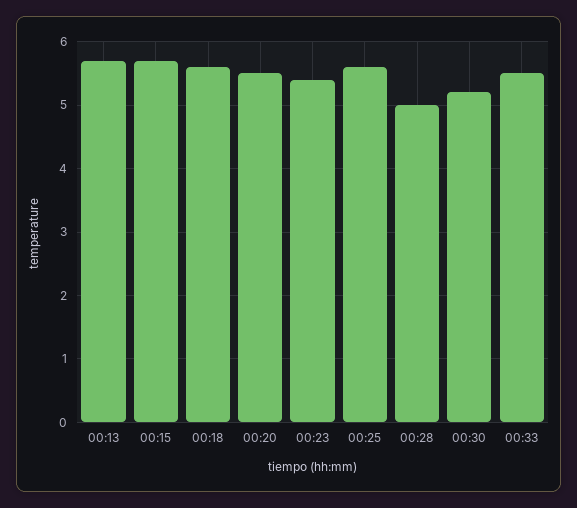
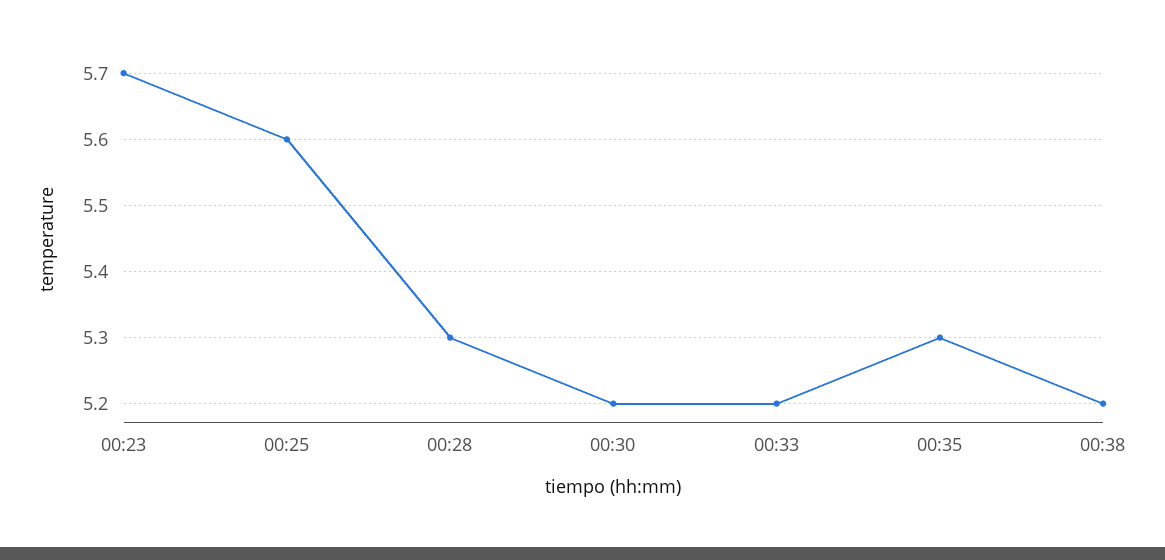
00:13: 5.7 -> none
00:15: 5.7 -> none
00:18: 5.6 -> none
00:20: 5.5 -> none
00:23: 5.4 -> 5.7
00:28: 5 -> 5.3
00:33: 5.5 -> 5.2
00:35: none -> 5.3
00:38: none -> 5.2

